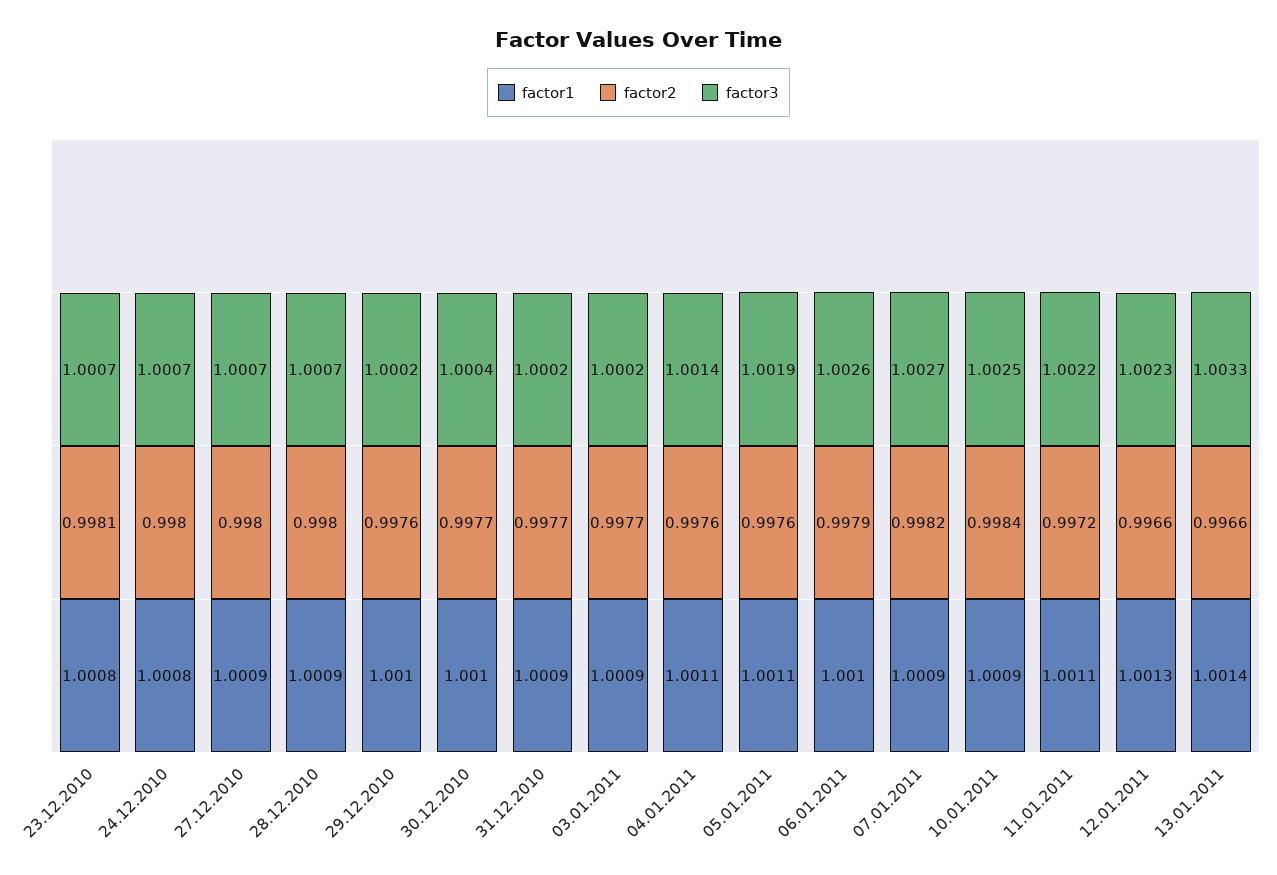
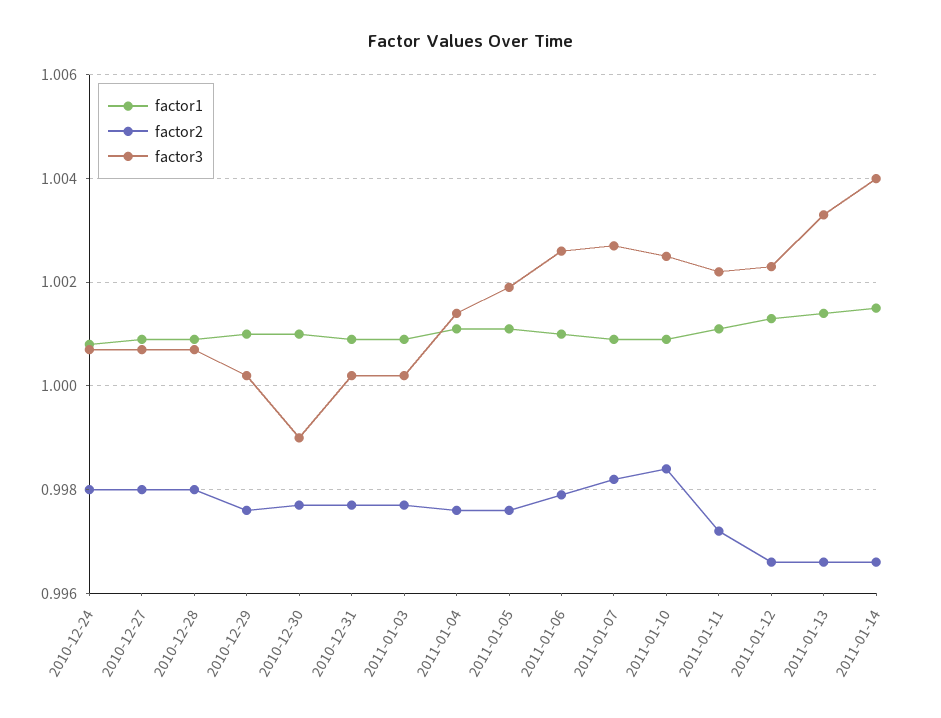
factor1, 23.12.2010: 1.0008 -> none
factor2, 23.12.2010: 0.9981 -> none
factor3, 23.12.2010: 1.0007 -> none
factor3, 30.12.2010: 1.0004 -> 0.999
factor1, 2011-01-14: none -> 1.0015
factor2, 2011-01-14: none -> 0.9965
factor3, 2011-01-14: none -> 1.004

